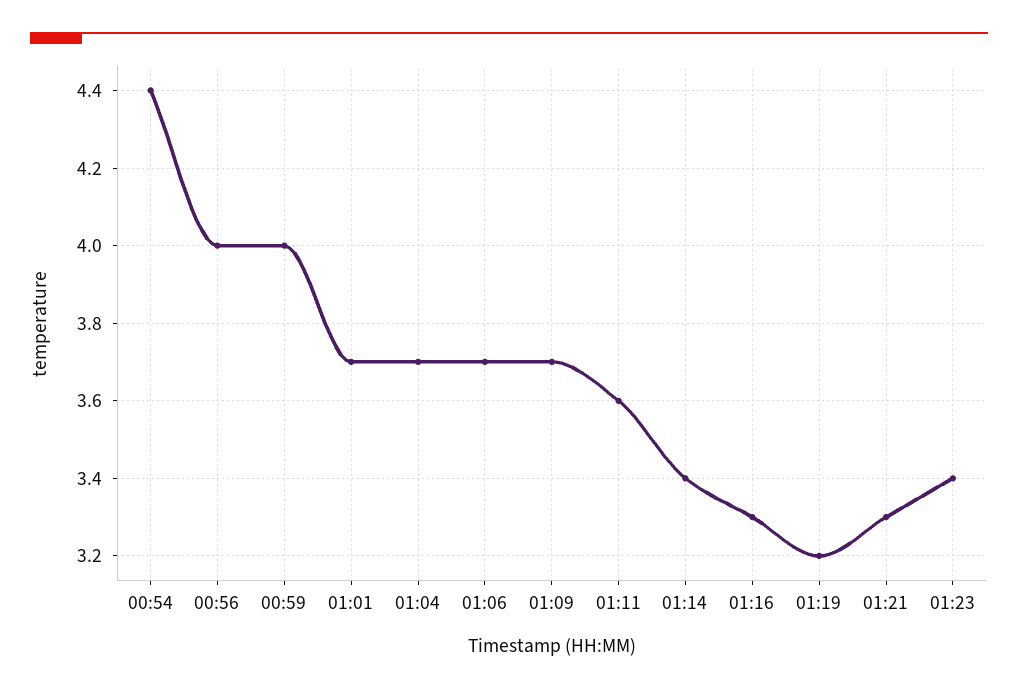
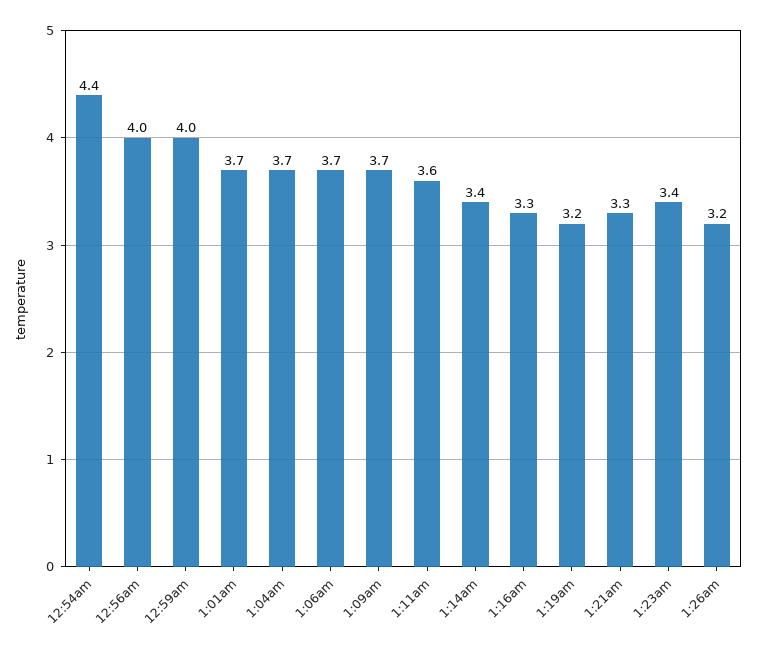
1:26am: none -> 3.2

